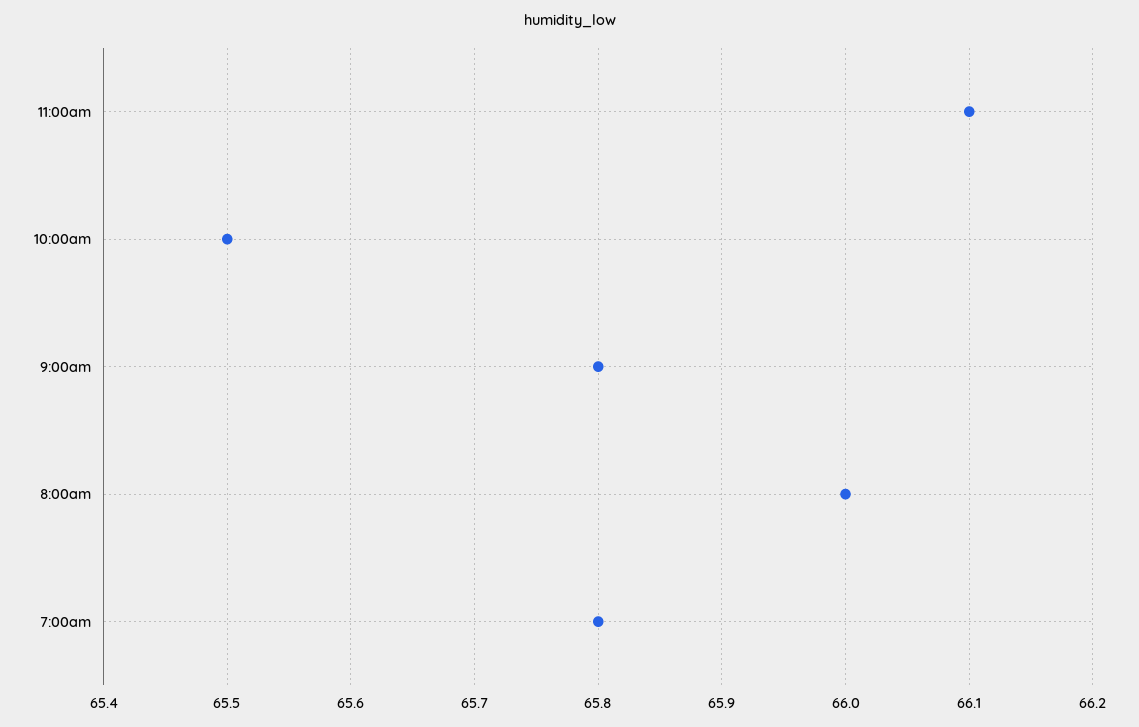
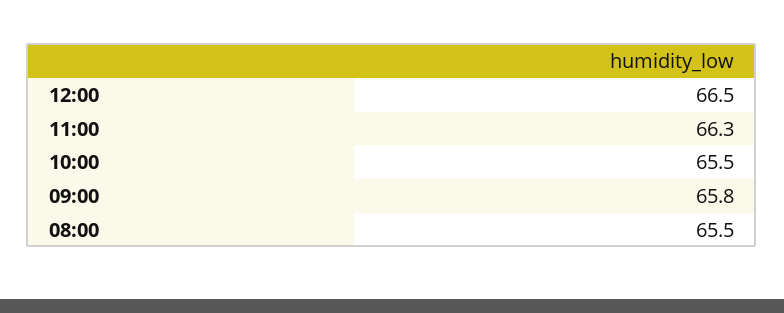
11:00am: 66.1 -> 66.3
8:00am: 66 -> 65.5
7:00am: 65.8 -> none
12:00: none -> 66.5

